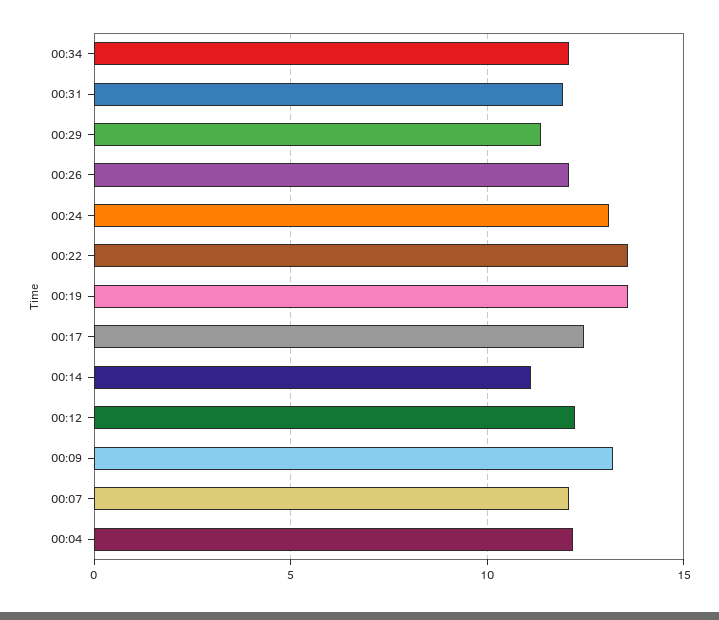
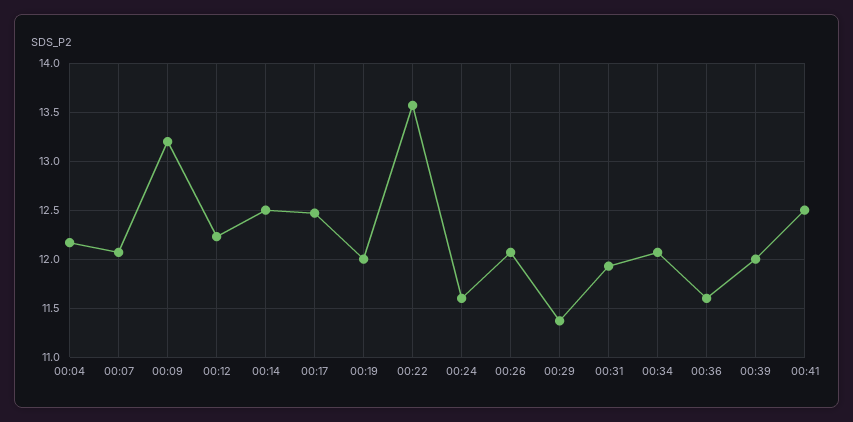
00:24: 13 -> 11.6
00:19: 13.5 -> 12
00:14: 11 -> 12.5
00:36: none -> 11.6
00:39: none -> 12
00:41: none -> 12.5

